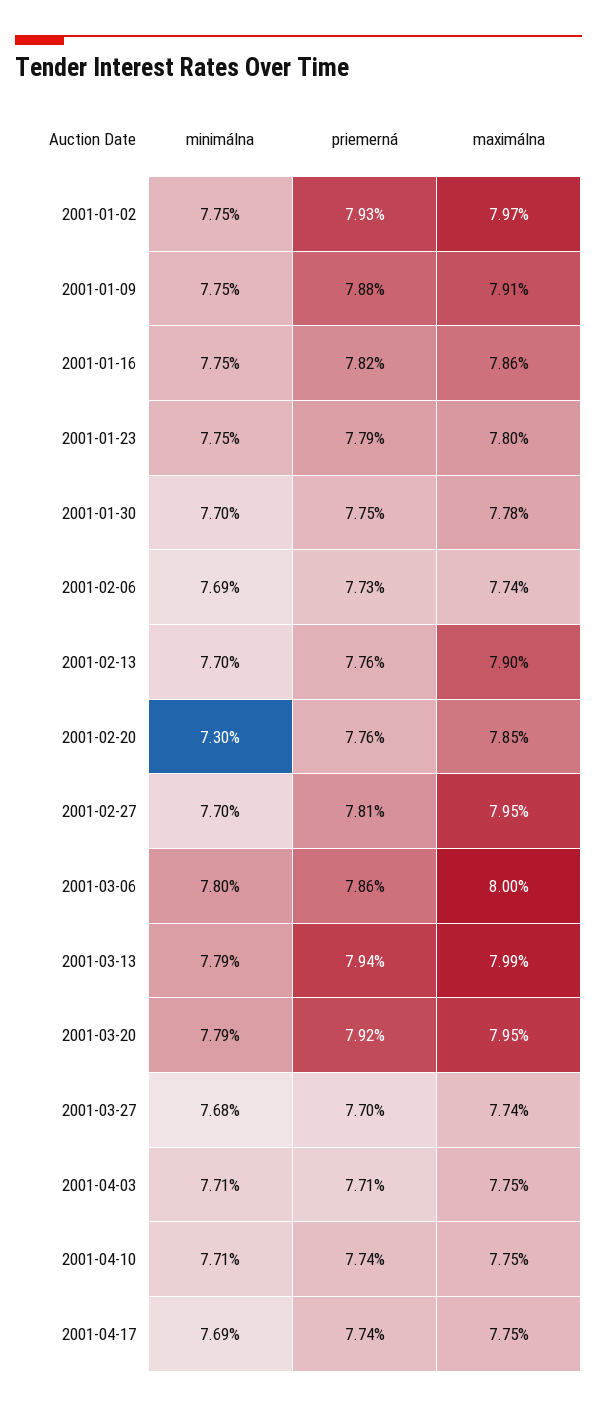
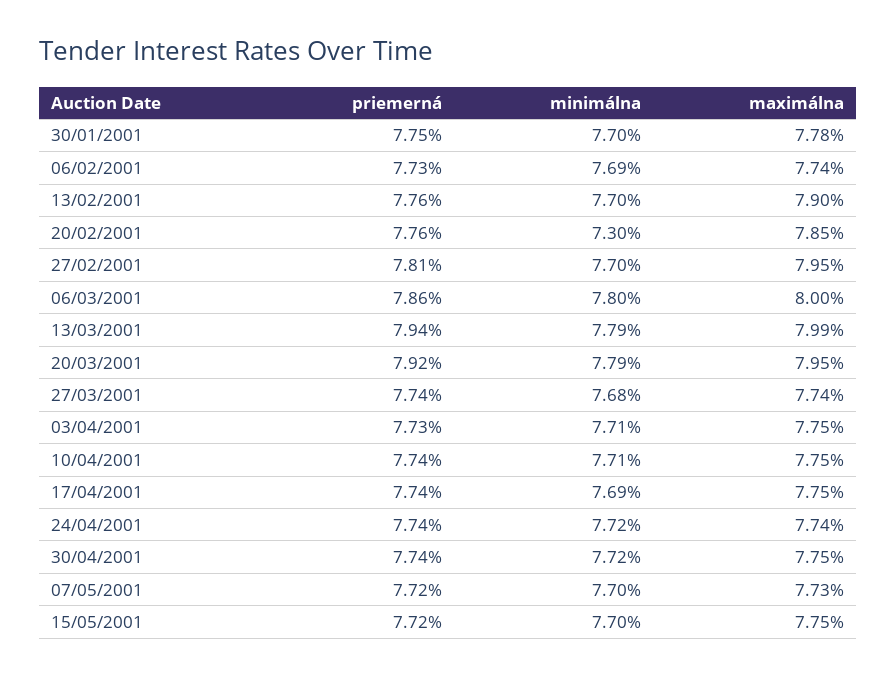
minimálna, 2001-01-02: 7.75 -> none
priemerná, 2001-01-02: 7.93 -> none
maximálna, 2001-01-02: 7.97 -> none
minimálna, 2001-01-09: 7.75 -> none
priemerná, 2001-01-09: 7.88 -> none
maximálna, 2001-01-09: 7.91 -> none
minimálna, 2001-01-16: 7.75 -> none
priemerná, 2001-01-16: 7.82 -> none
maximálna, 2001-01-16: 7.86 -> none
minimálna, 2001-01-23: 7.75 -> none
priemerná, 2001-01-23: 7.79 -> none
maximálna, 2001-01-23: 7.8 -> none
priemerná, 2001-03-27: 7.7 -> 7.74
priemerná, 2001-04-03: 7.71 -> 7.73
priemerná, 24/04/2001: none -> 7.74
minimálna, 24/04/2001: none -> 7.72
maximálna, 24/04/2001: none -> 7.74
priemerná, 30/04/2001: none -> 7.74
minimálna, 30/04/2001: none -> 7.72
maximálna, 30/04/2001: none -> 7.75
priemerná, 07/05/2001: none -> 7.72
minimálna, 07/05/2001: none -> 7.7
maximálna, 07/05/2001: none -> 7.73
priemerná, 15/05/2001: none -> 7.72
minimálna, 15/05/2001: none -> 7.7
maximálna, 15/05/2001: none -> 7.75

